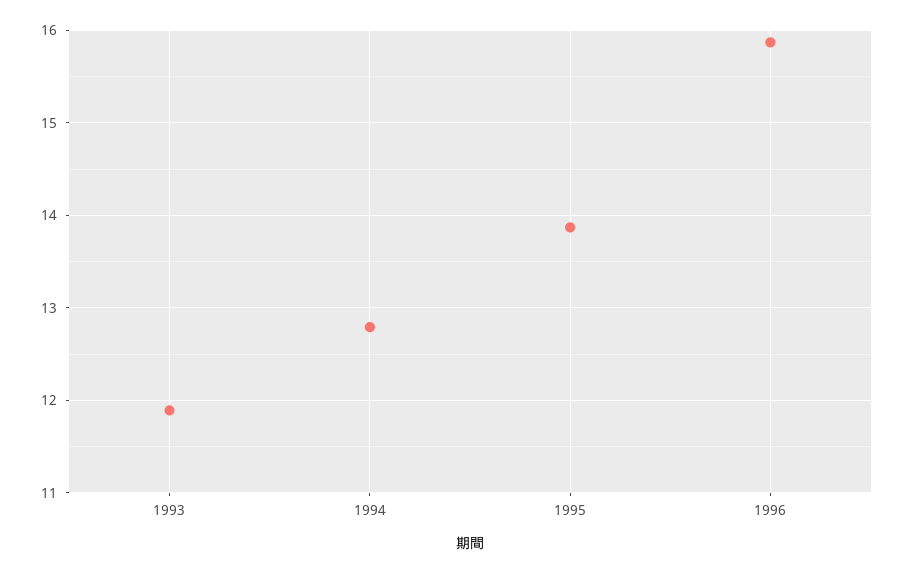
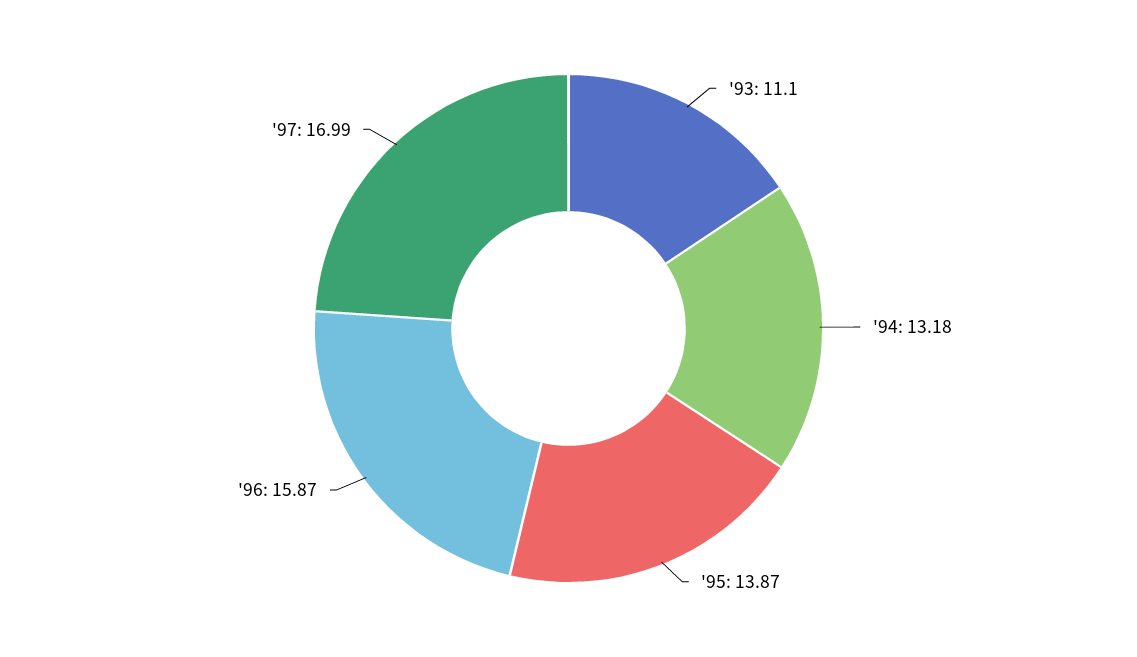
1993: 11.9 -> 11.1
1994: 12.8 -> 13.18
'97: none -> 16.99

